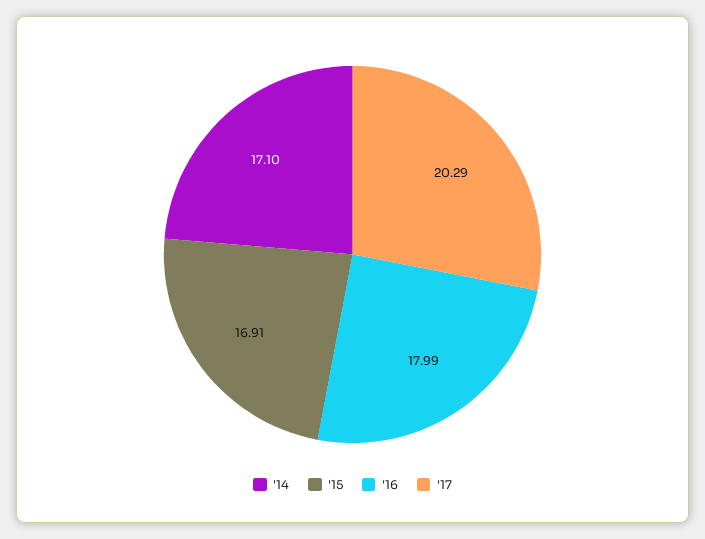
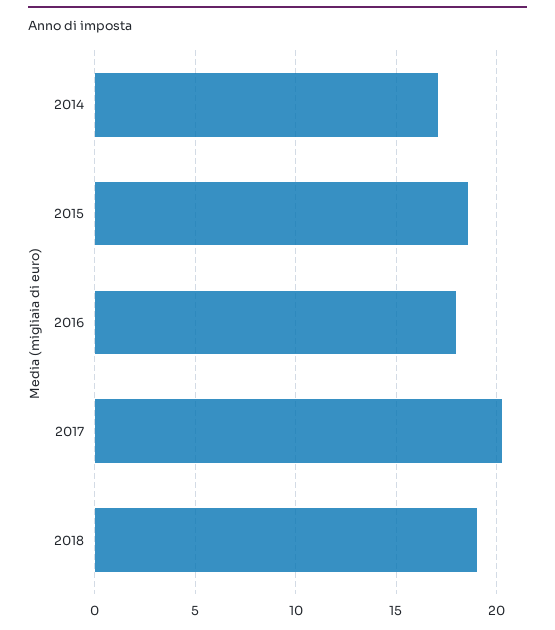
'15: 16.91 -> 18.5
2018: none -> 19

